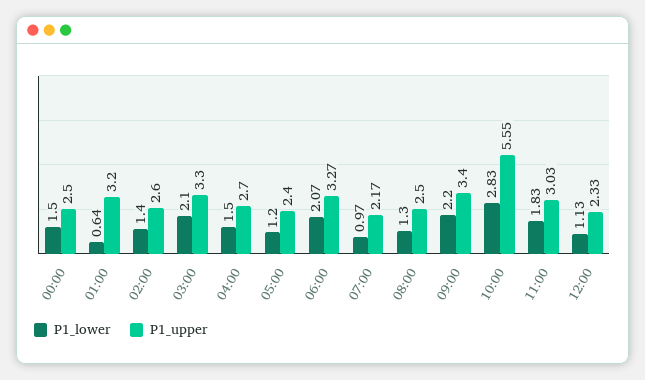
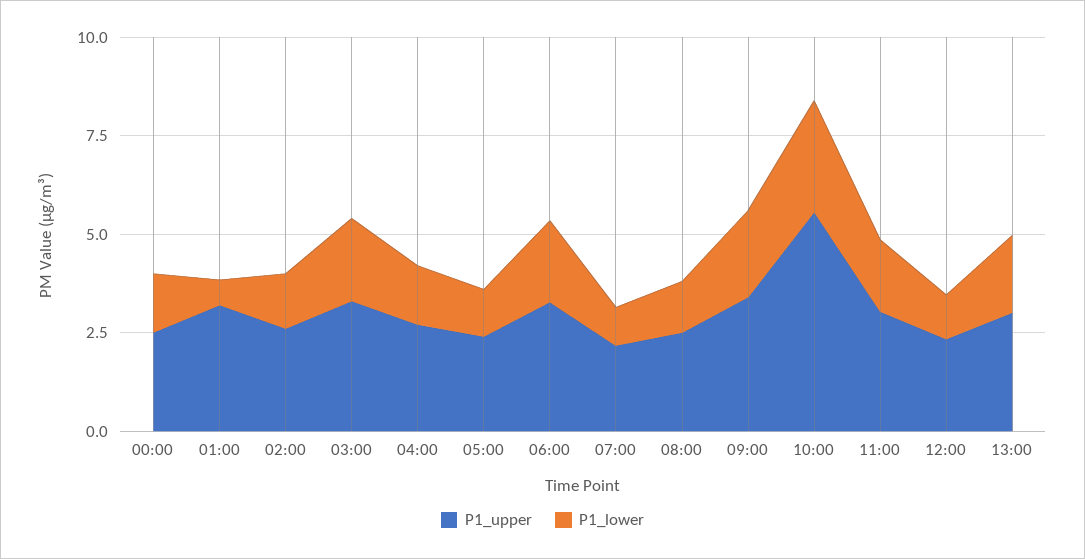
P1_upper, 13:00: none -> 3
P1_lower, 13:00: none -> 2

